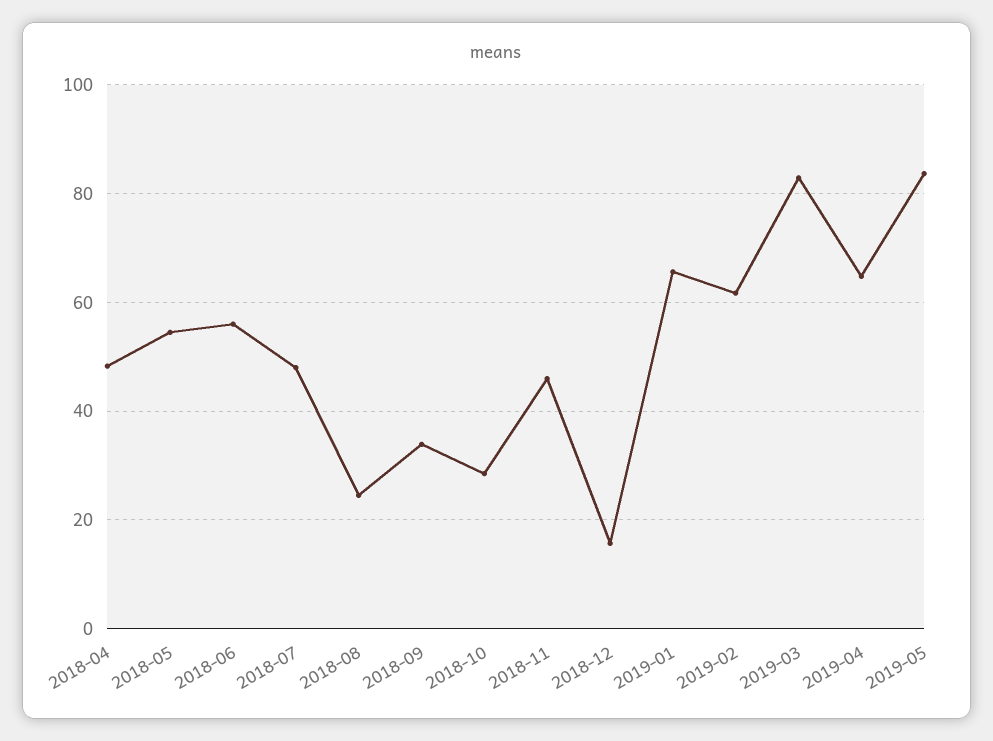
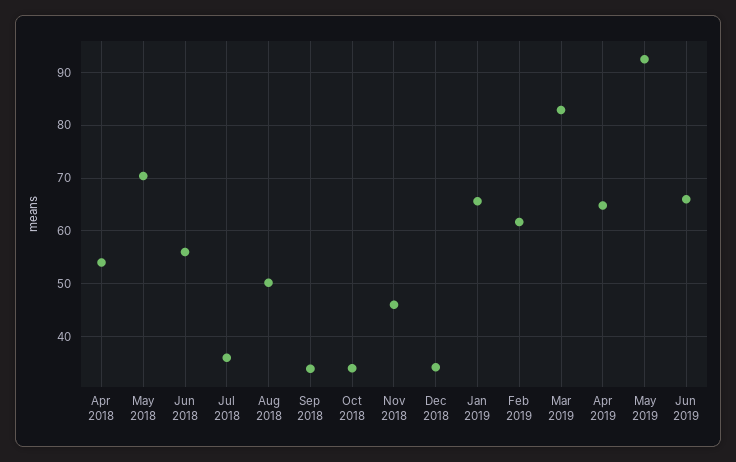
2018-04: 48 -> 54
2018-05: 54 -> 70
2018-07: 48 -> 36
2018-08: 24 -> 50
2018-10: 28 -> 34
2018-12: 16 -> 34
2019-05: 84 -> 92
Jun 2019: none -> 66

